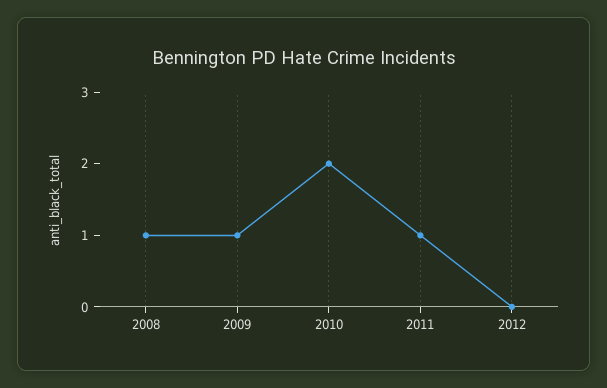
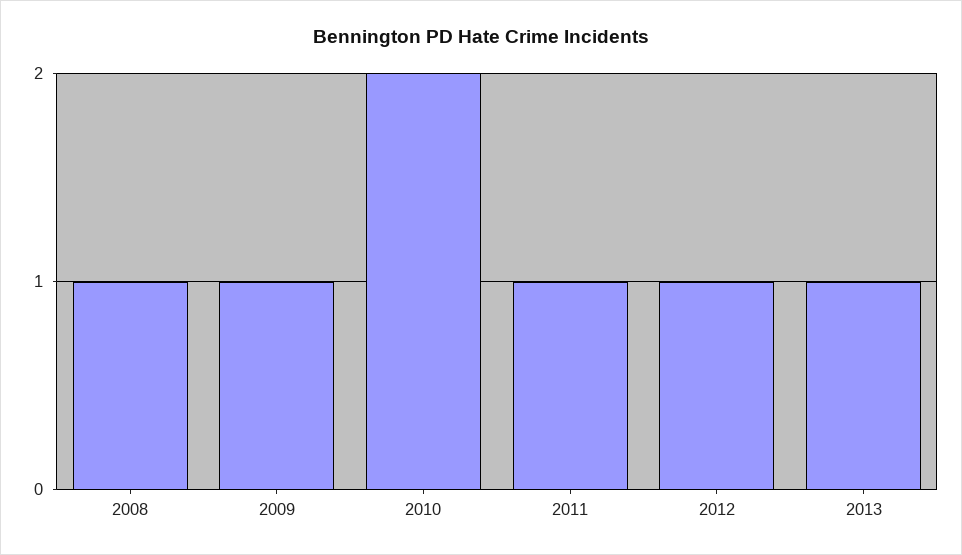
2012: 0 -> 1
2013: none -> 1

